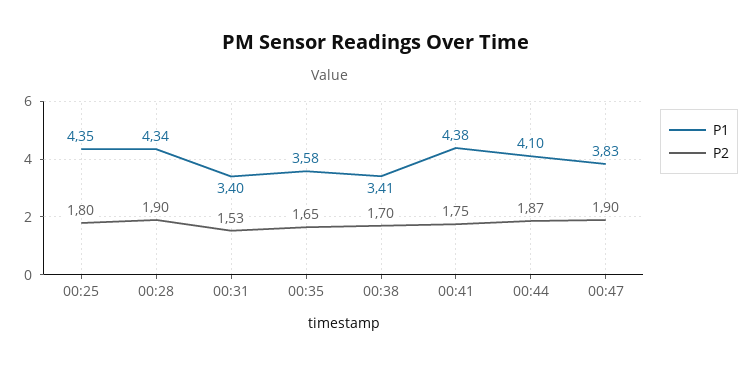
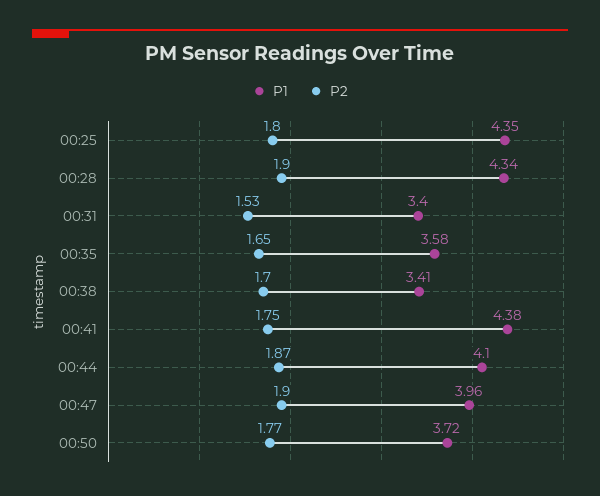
P1, 00:47: 3.83 -> 3.96
P1, 00:50: none -> 3.72
P2, 00:50: none -> 1.77

